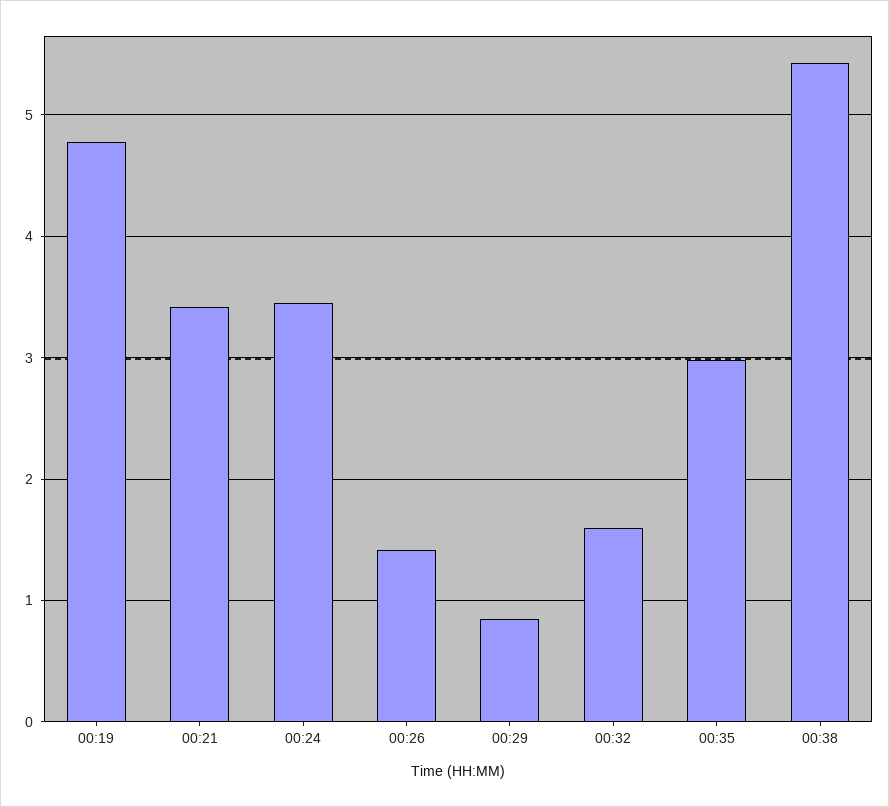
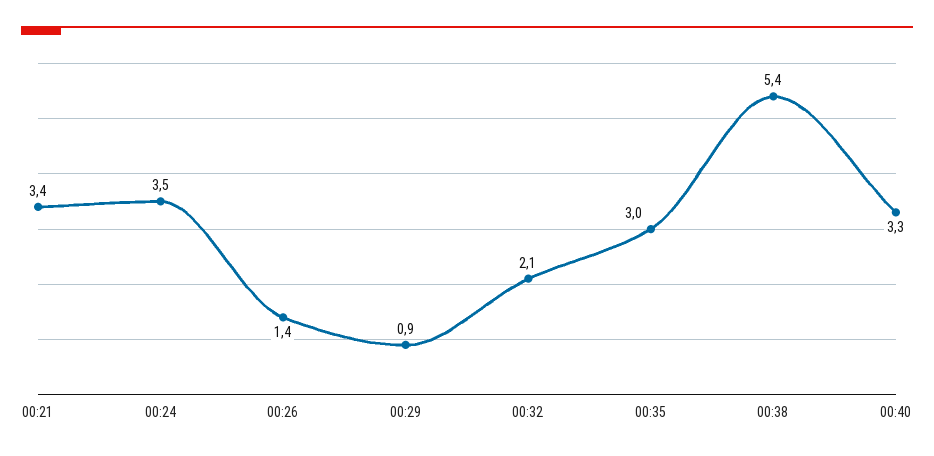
00:19: 4.8 -> none
00:32: 1.6 -> 2.1
00:40: none -> 3.3

